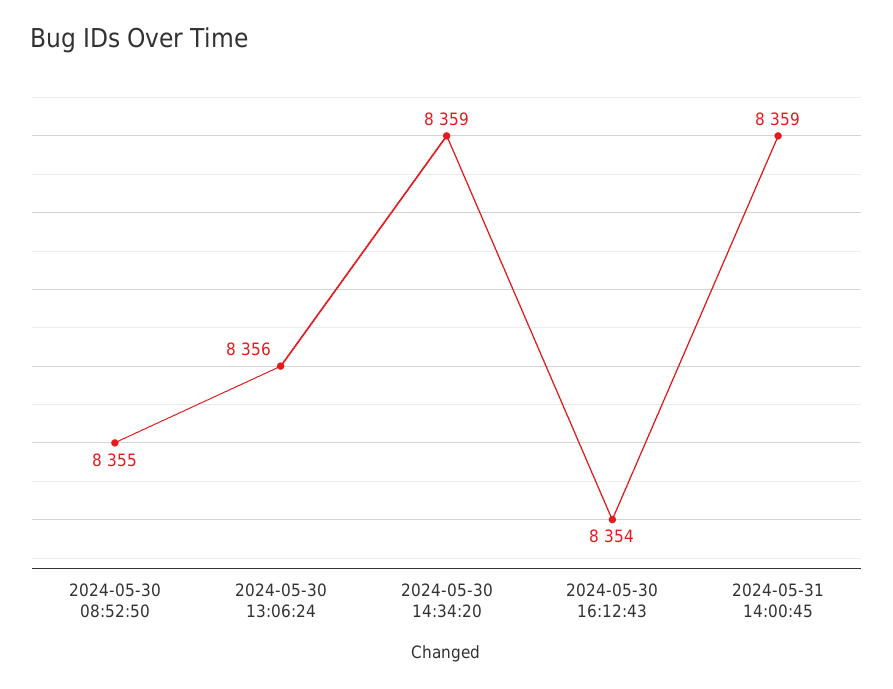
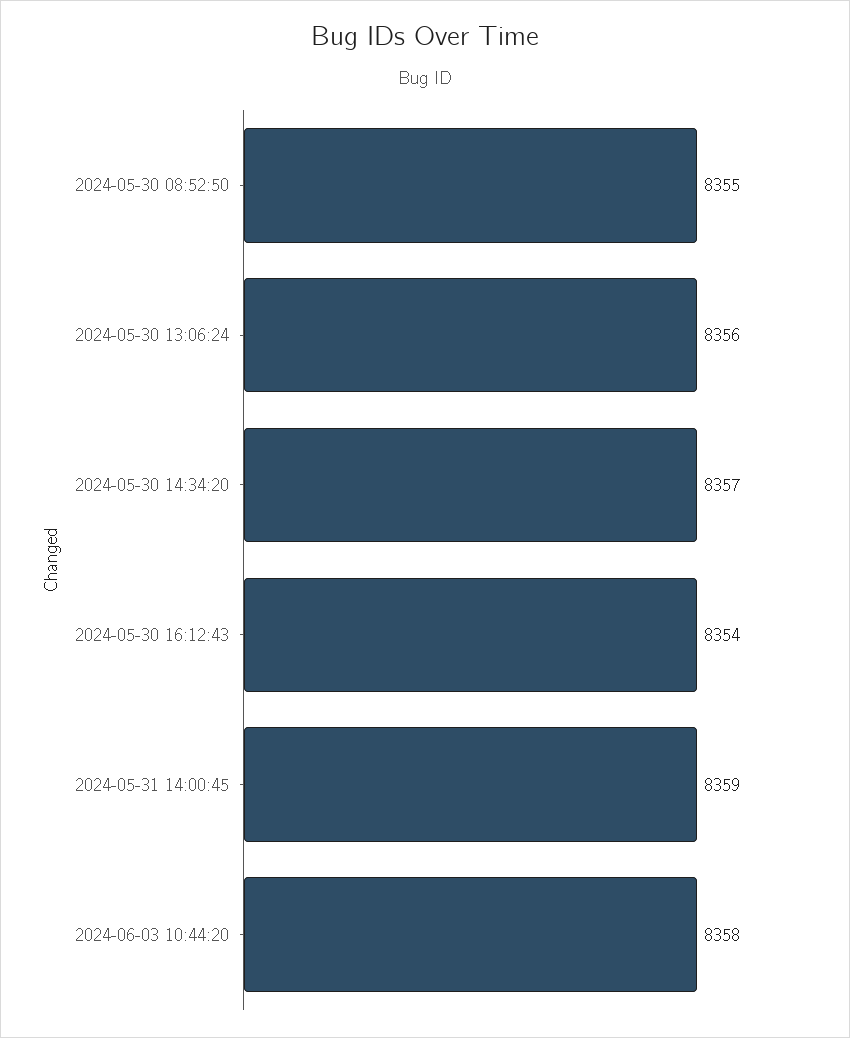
2024-05-30 14:34:20: 8359 -> 8357
2024-06-03 10:44:20: none -> 8358

